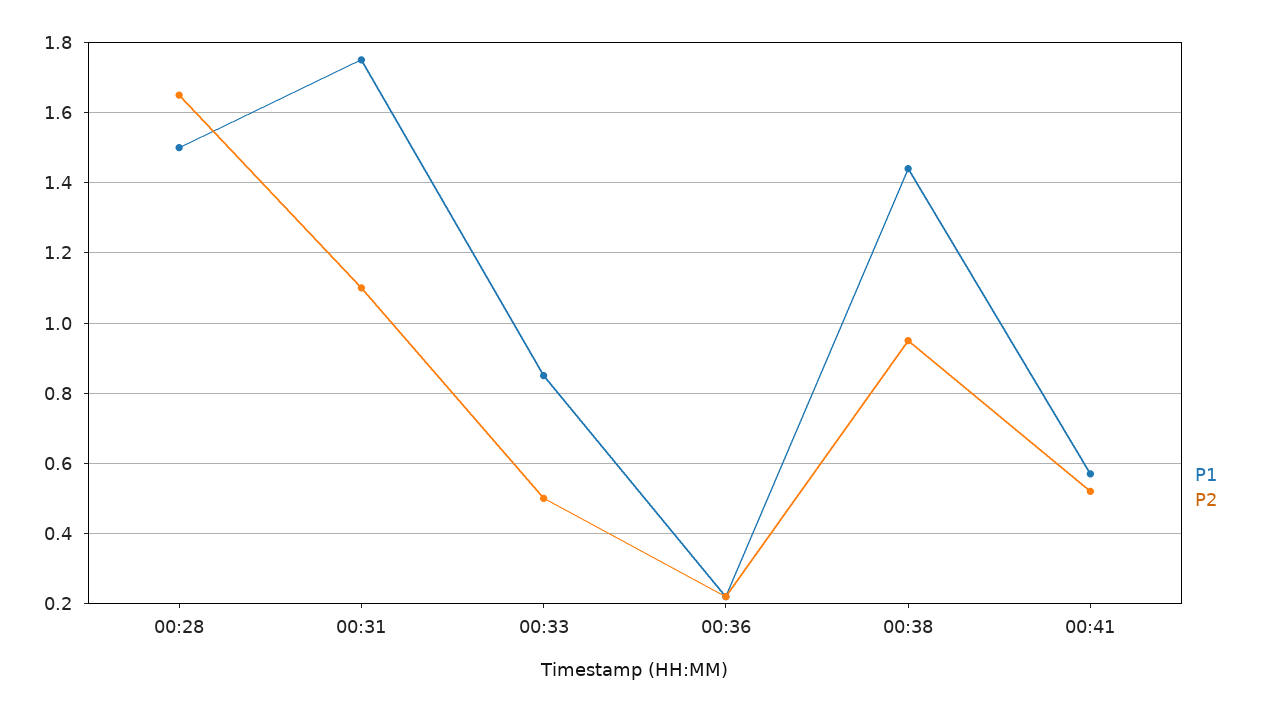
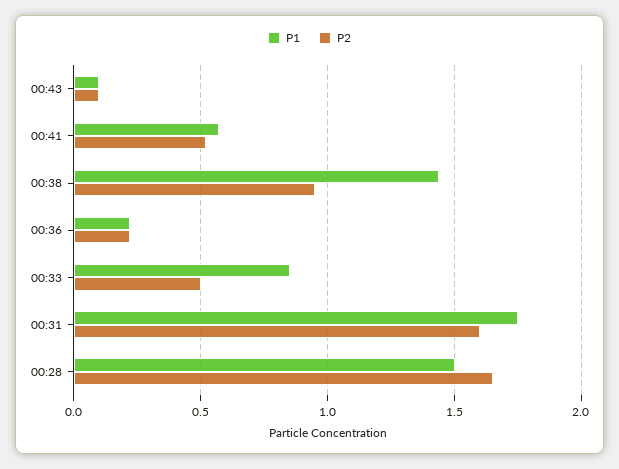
P2, 00:31: 1.1 -> 1.6
P1, 00:43: none -> 0.1
P2, 00:43: none -> 0.1

